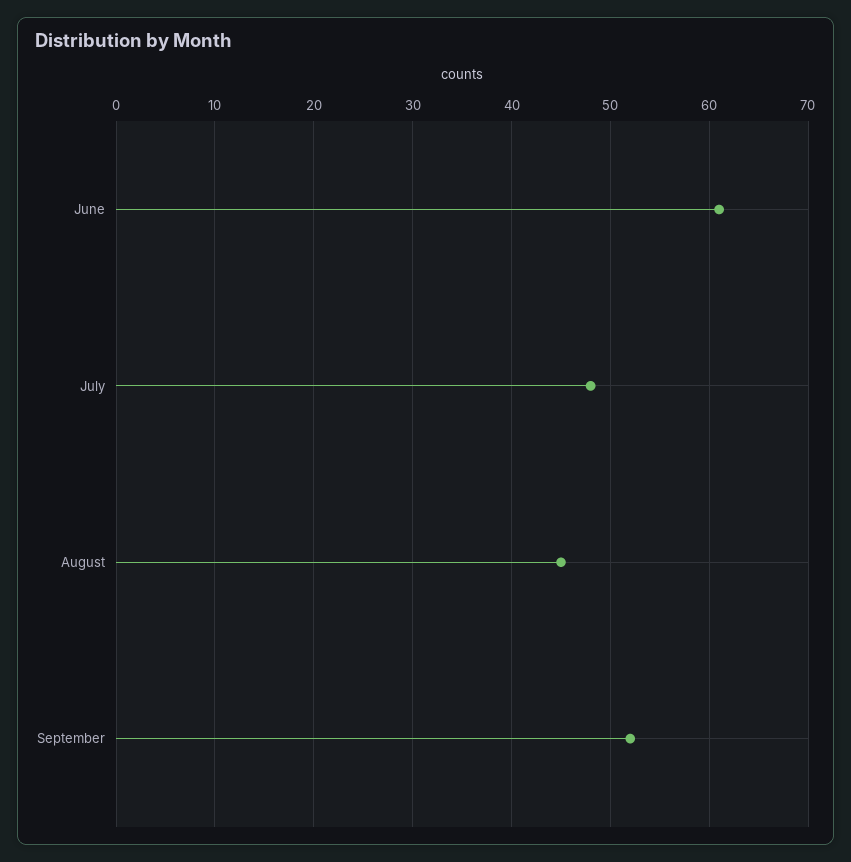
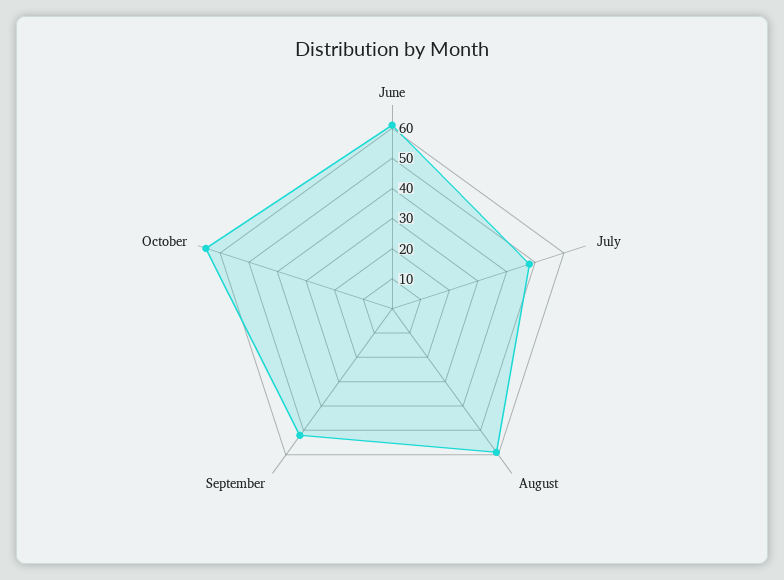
August: 45 -> 60
October: none -> 65

